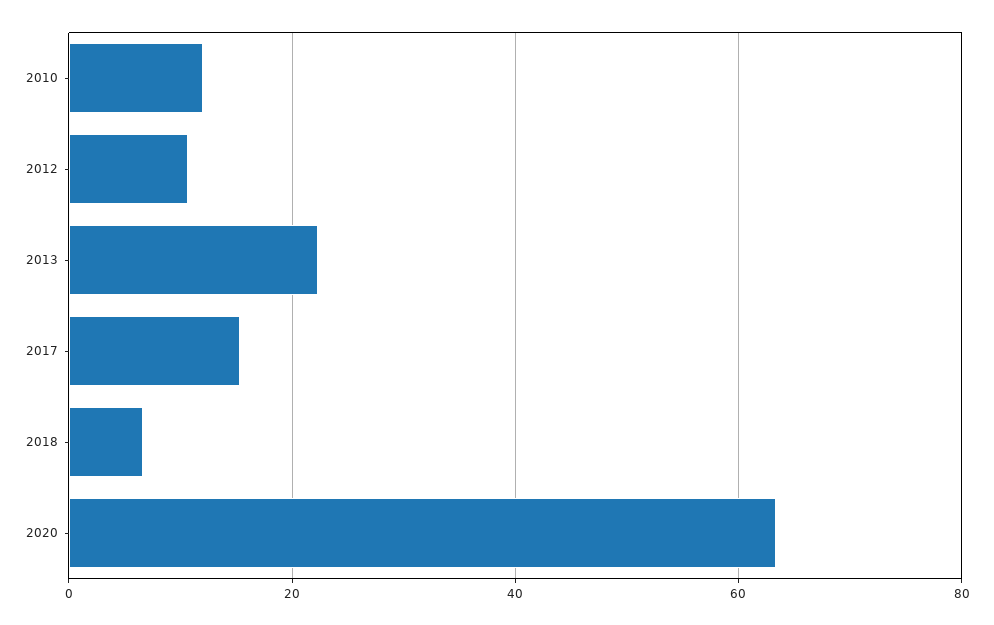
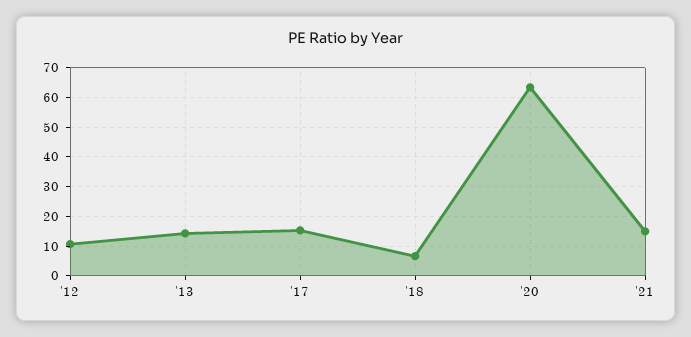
2010: 12 -> none
2013: 22 -> 15
'21: none -> 15

